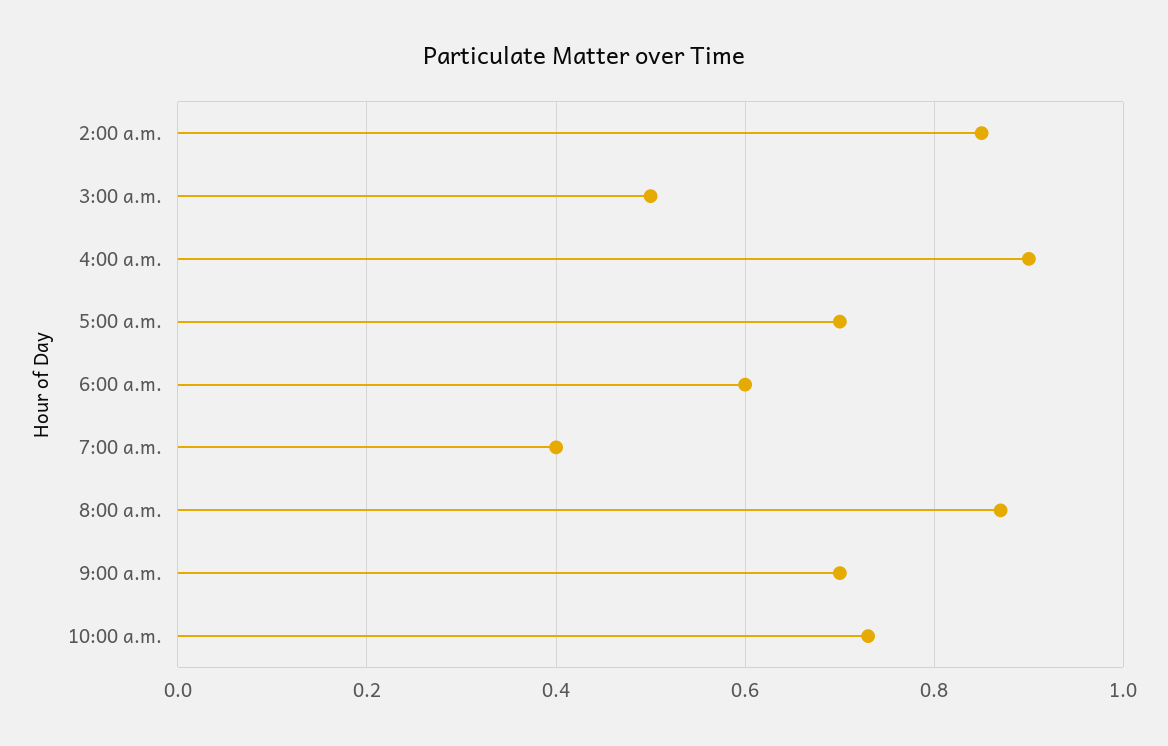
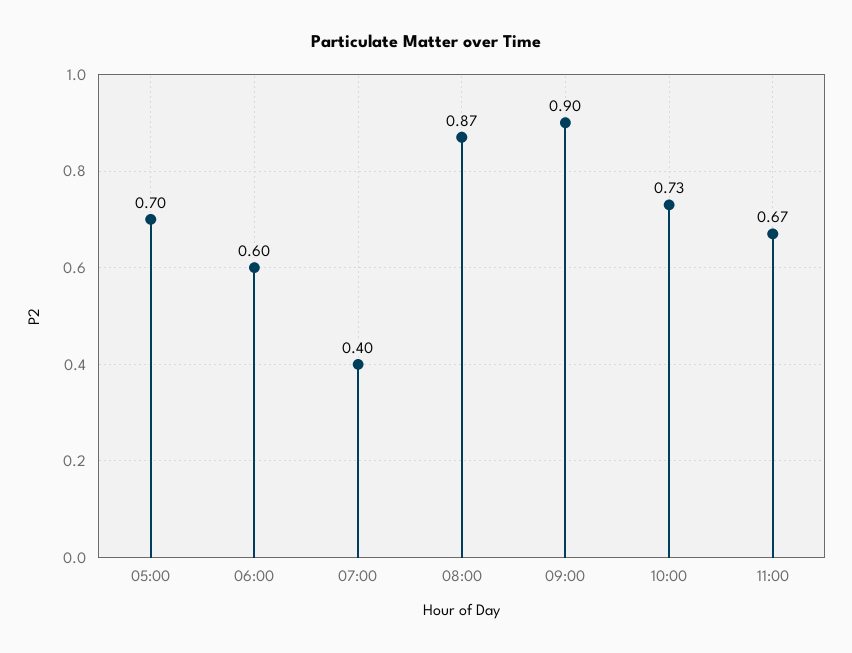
2:00 a.m.: 0.85 -> none
3:00 a.m.: 0.5 -> none
4:00 a.m.: 0.9 -> none
9:00 a.m.: 0.7 -> 0.9
11:00: none -> 0.67

